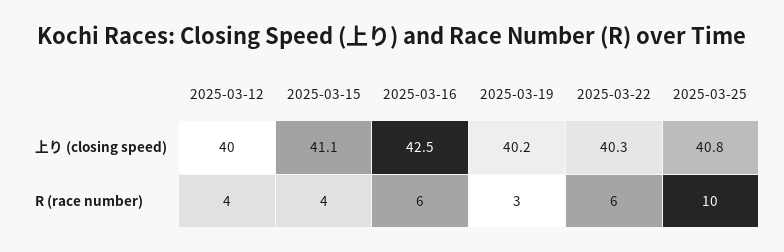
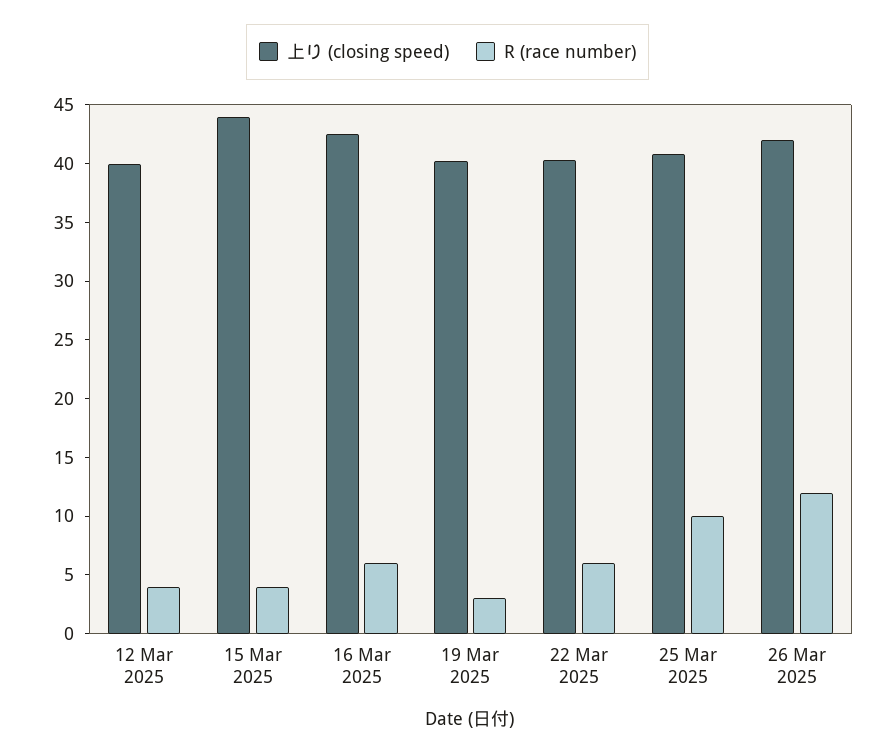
上り (closing speed), 2025-03-15: 41.1 -> 44
上り (closing speed), 26 Mar 2025: none -> 42
R (race number), 26 Mar 2025: none -> 12

